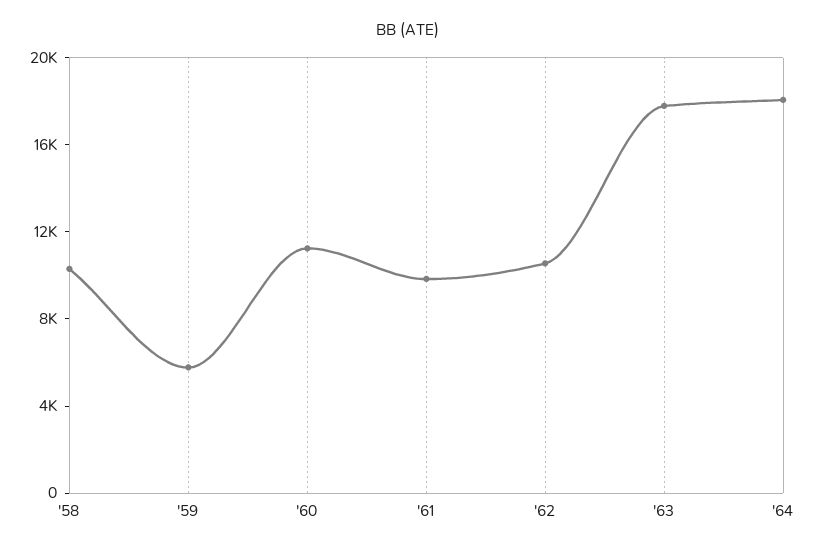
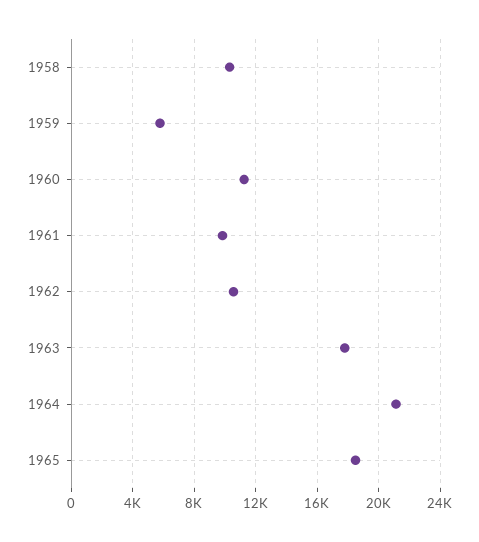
'64: 18000 -> 21000
1965: none -> 18500

